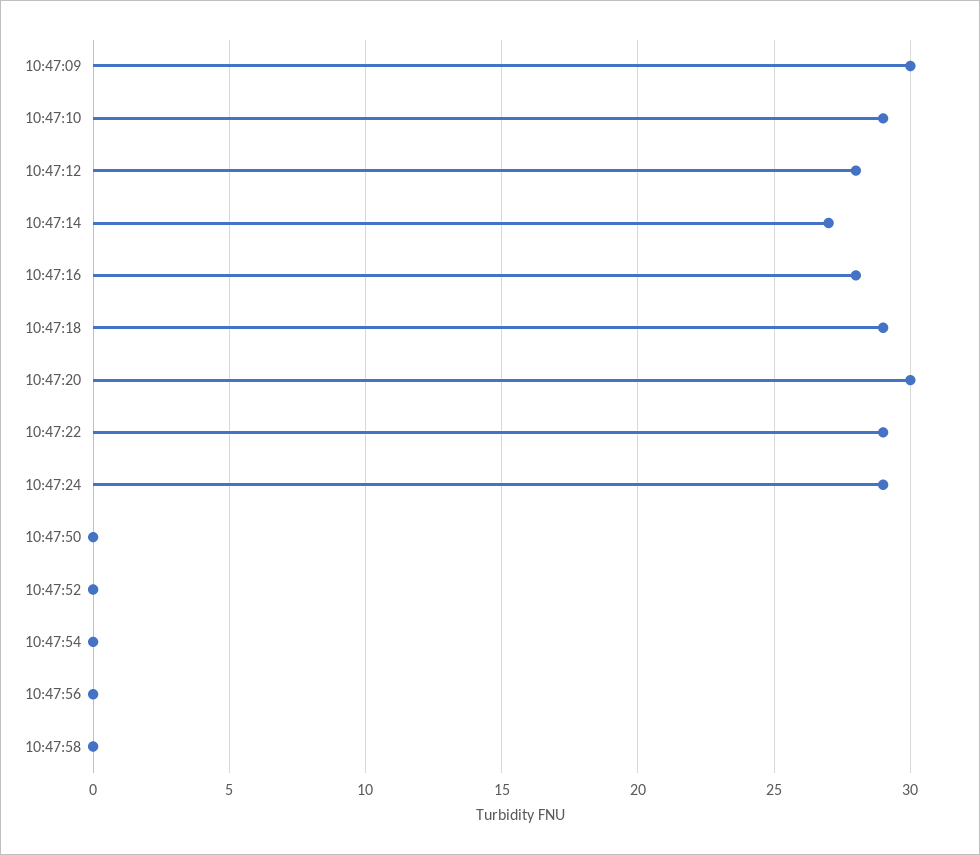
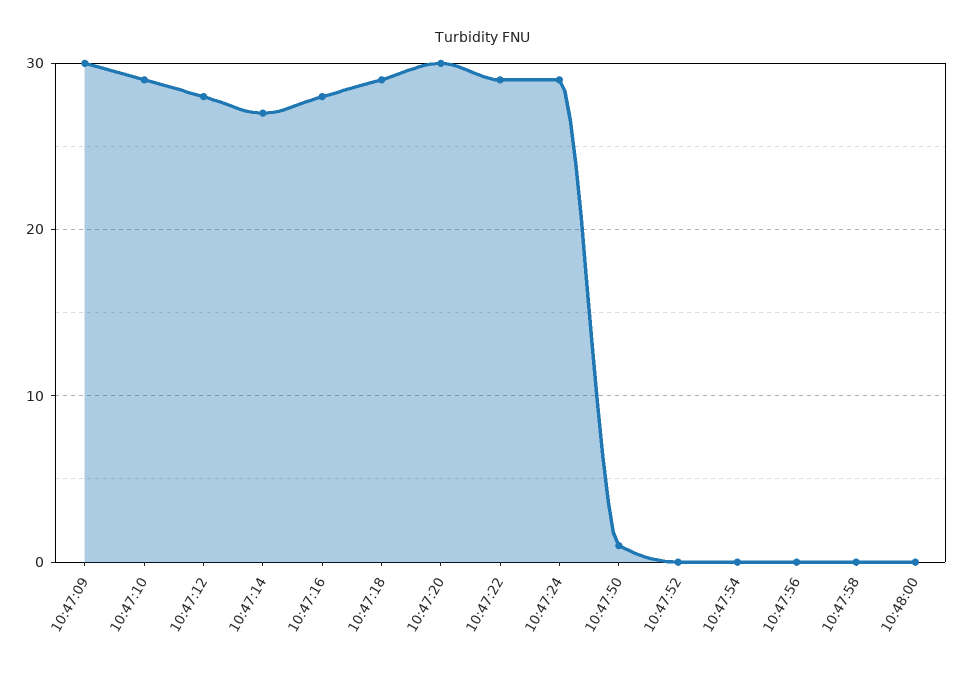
10:47:50: 0 -> 1
10:48:00: none -> 0

